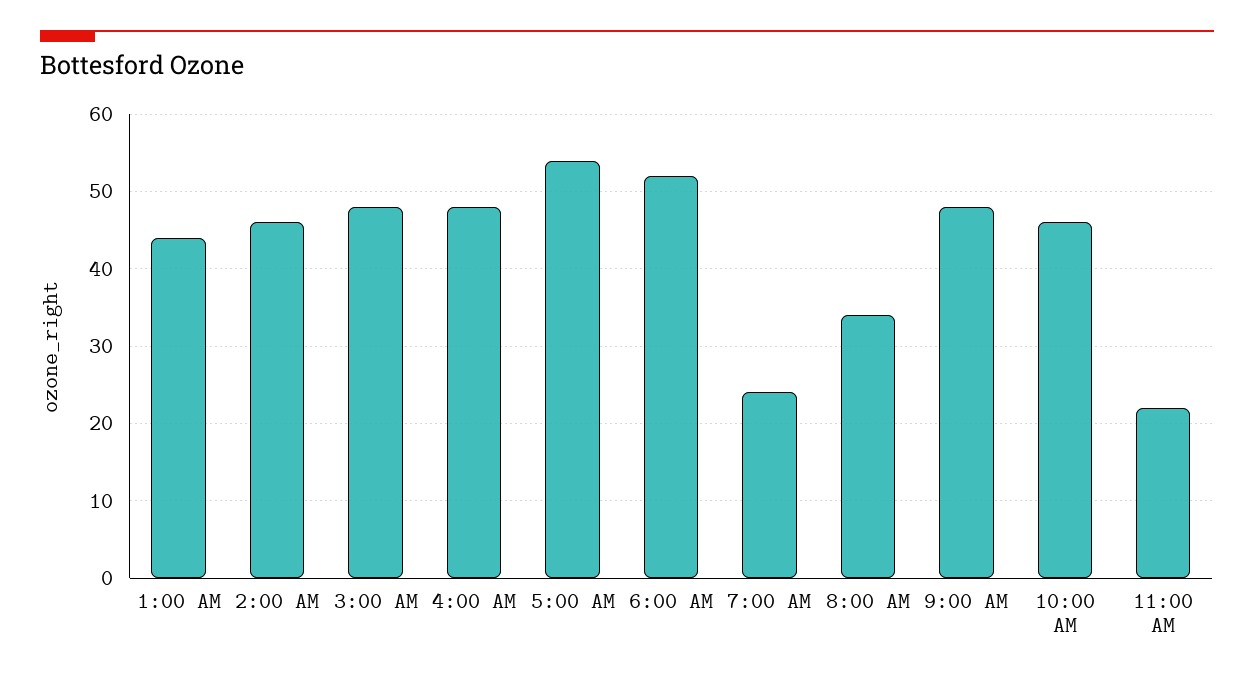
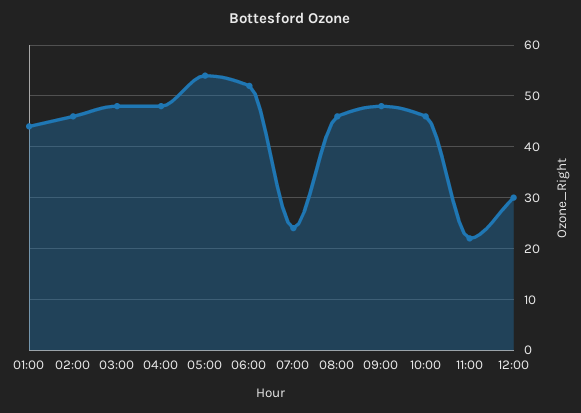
8:00 AM: 34 -> 45
12:00: none -> 30

